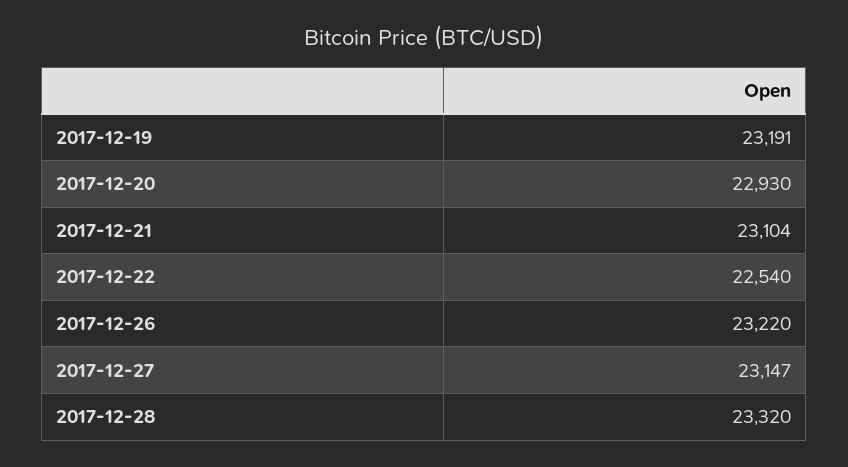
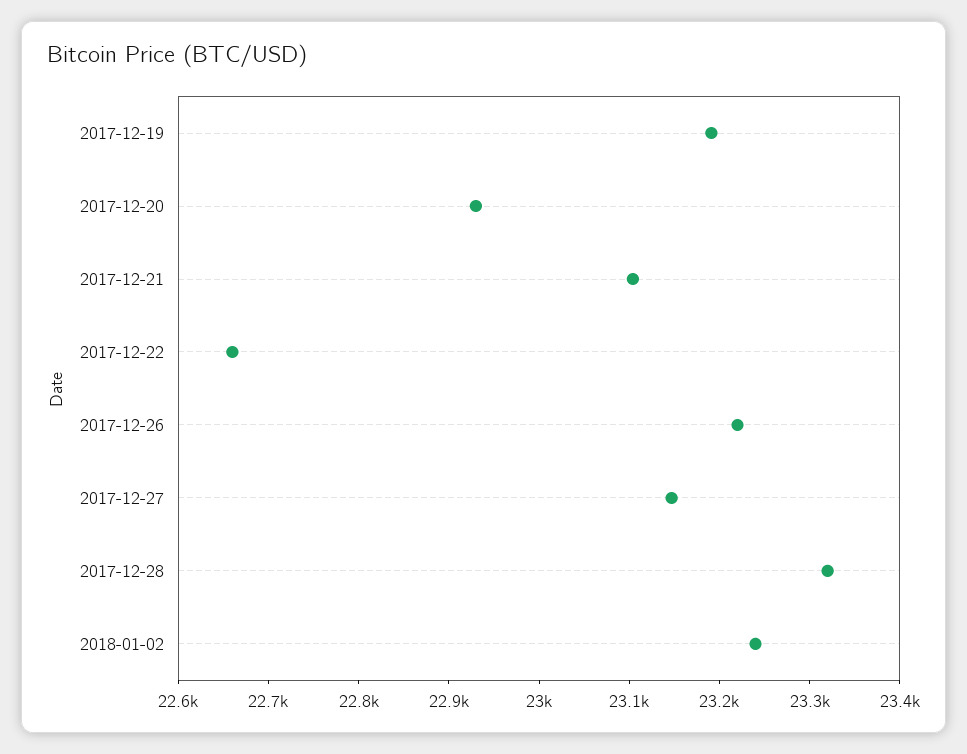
2017-12-22: 22540 -> 22660
2018-01-02: none -> 23240

